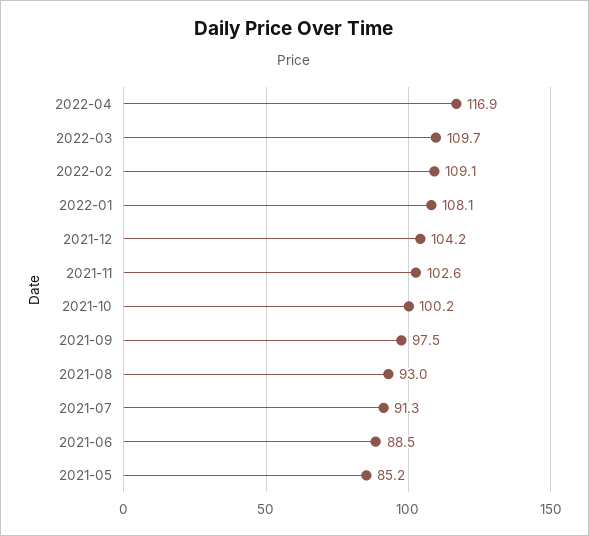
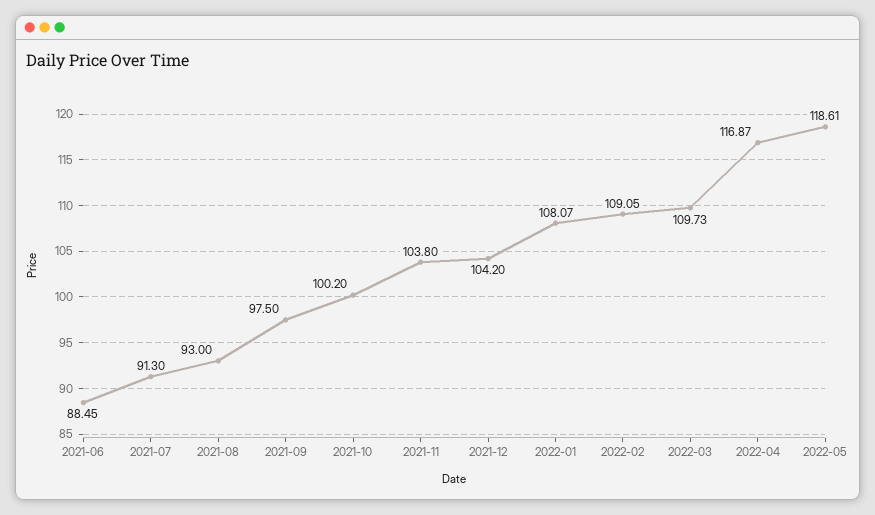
2021-11: 102.6 -> 103.8
2021-05: 85.2 -> none
2022-05: none -> 118.61

